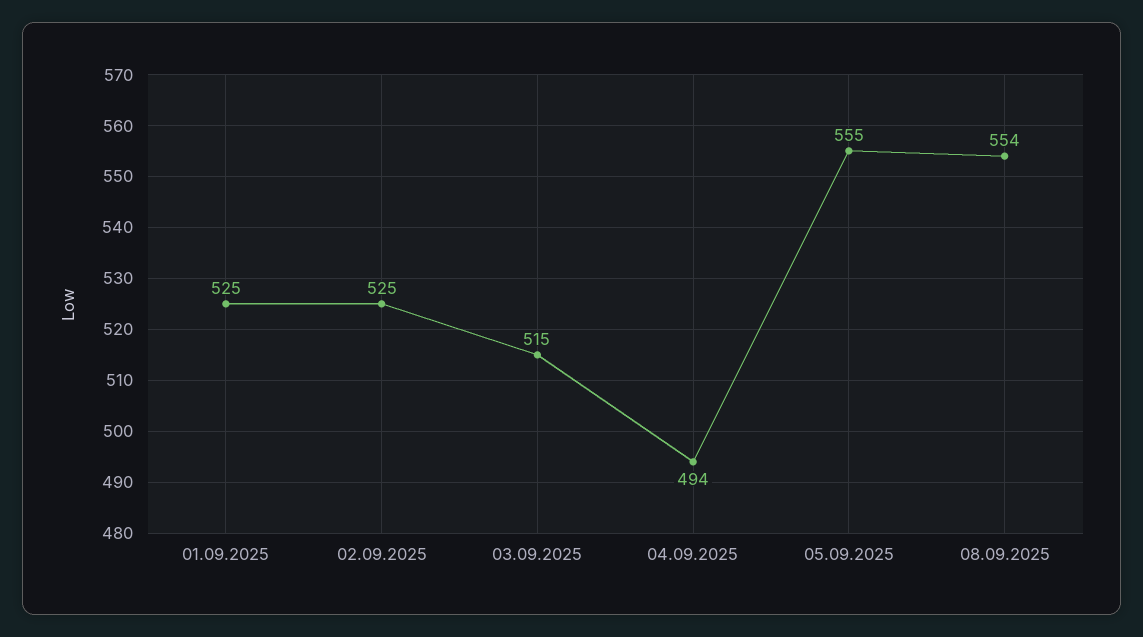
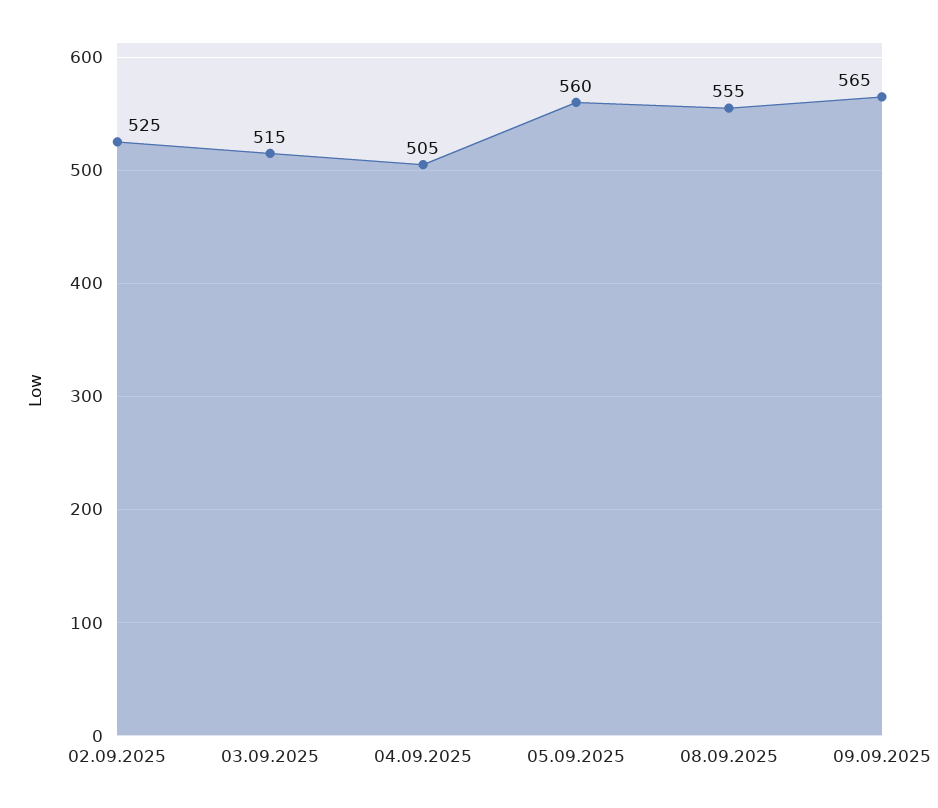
01.09.2025: 525 -> none
04.09.2025: 494 -> 505
05.09.2025: 555 -> 560
08.09.2025: 554 -> 555
09.09.2025: none -> 565

